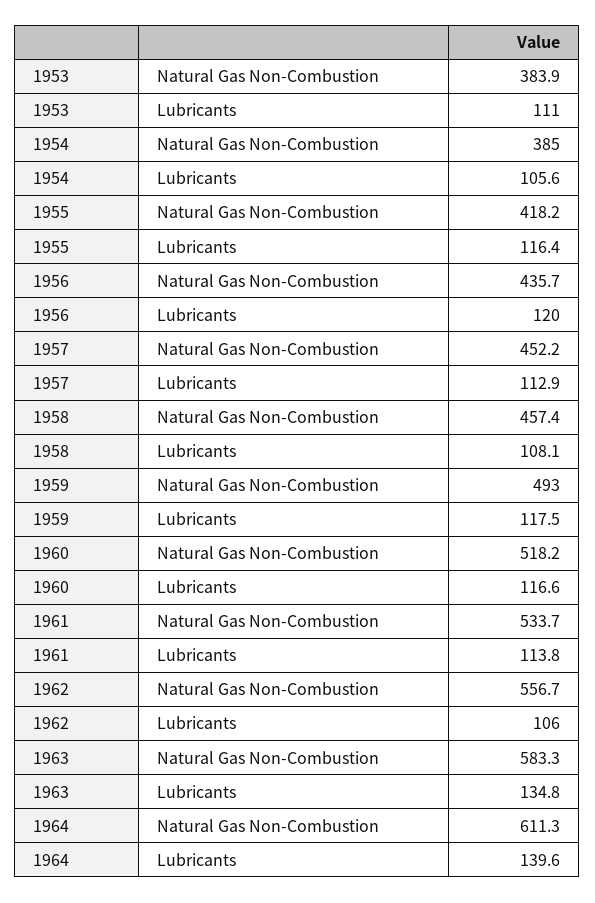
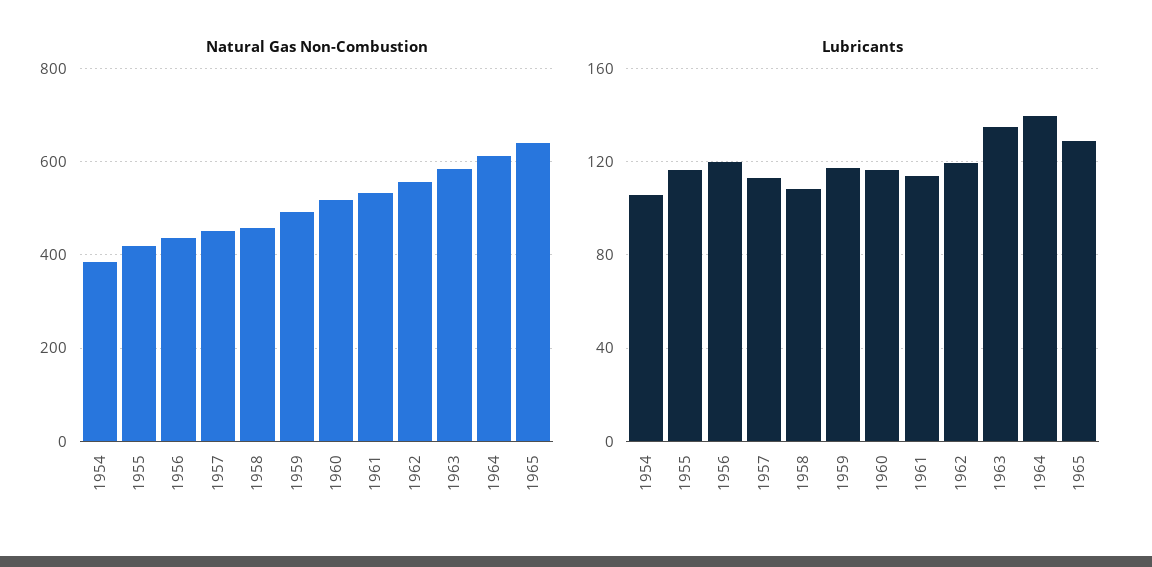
Natural Gas Non-Combustion, 1953: 383.9 -> none
Lubricants, 1953: 111 -> none
Lubricants, 1962: 106 -> 120
Natural Gas Non-Combustion, 1965: none -> 640
Lubricants, 1965: none -> 130

